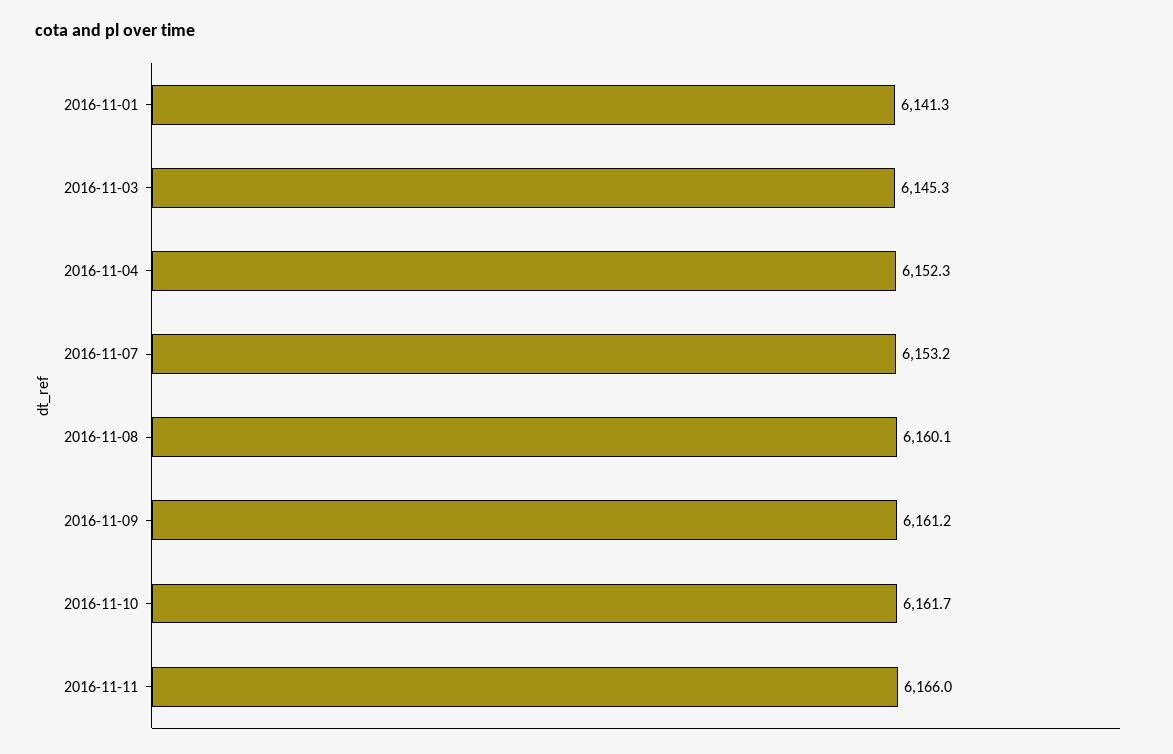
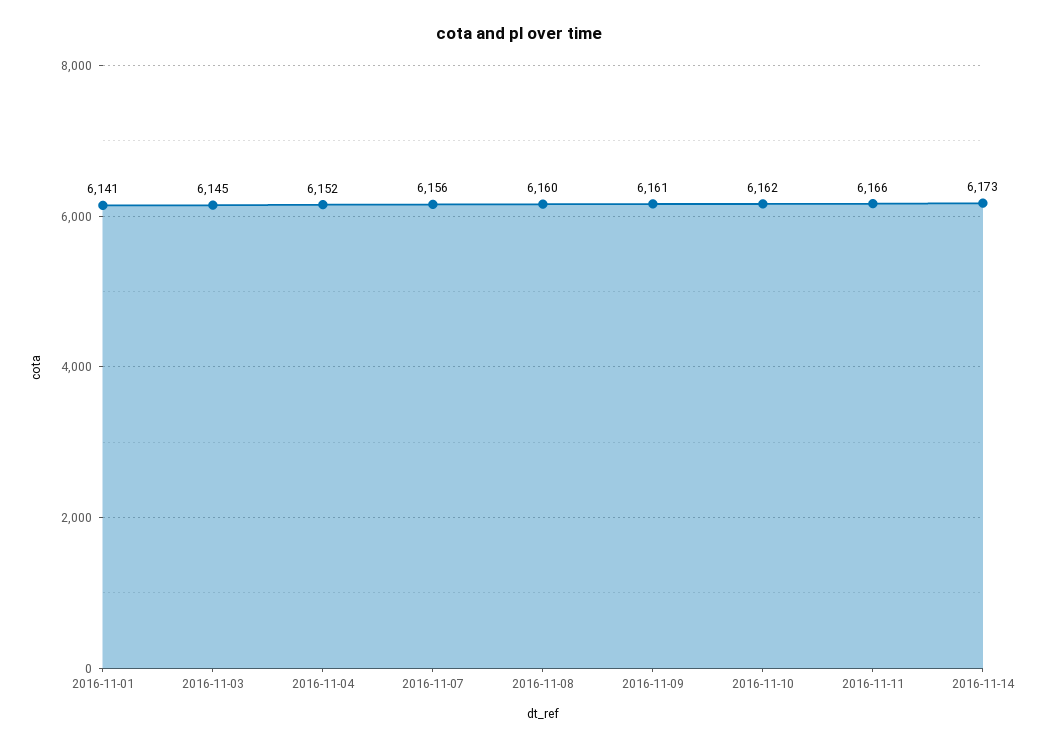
2016-11-07: 6153.2 -> 6156
2016-11-14: none -> 6173

